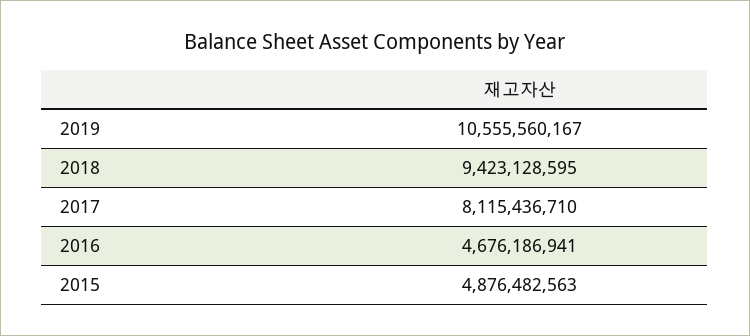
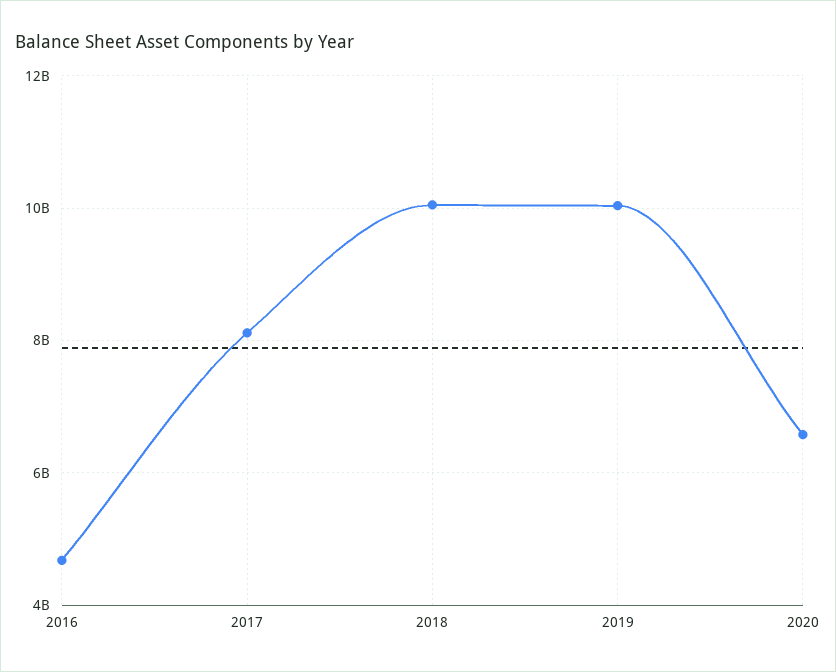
2019: 10555560167 -> 10000000000
2018: 9423128595 -> 10000000000
2015: 4876482563 -> none
2020: none -> 6600000000

